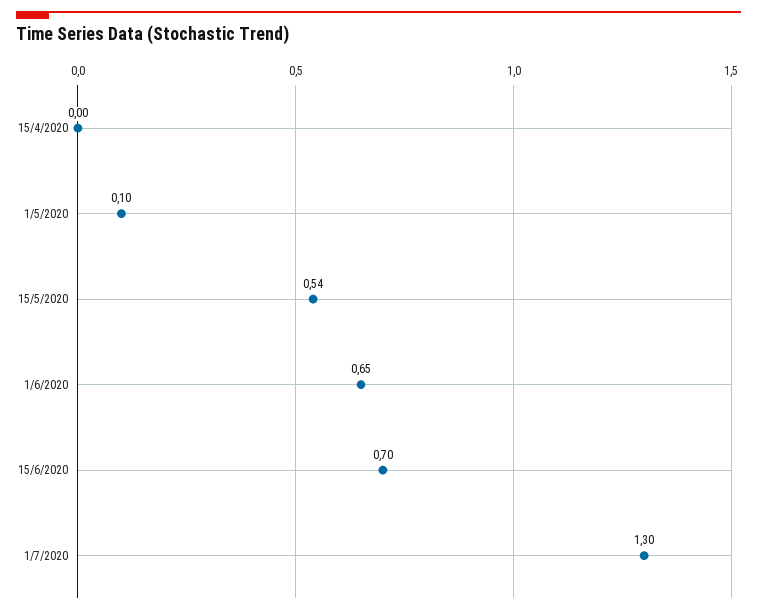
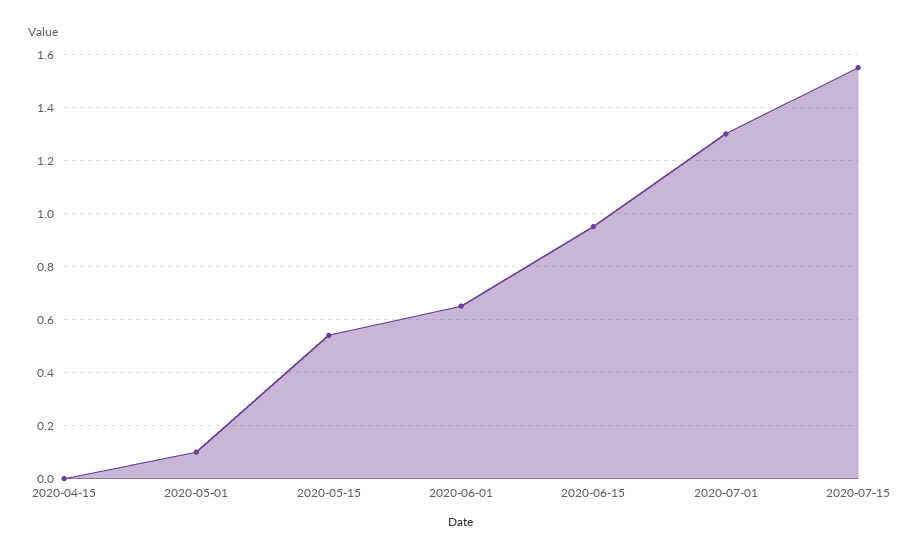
15/6/2020: 0.7 -> 0.95
2020-07-15: none -> 1.55

